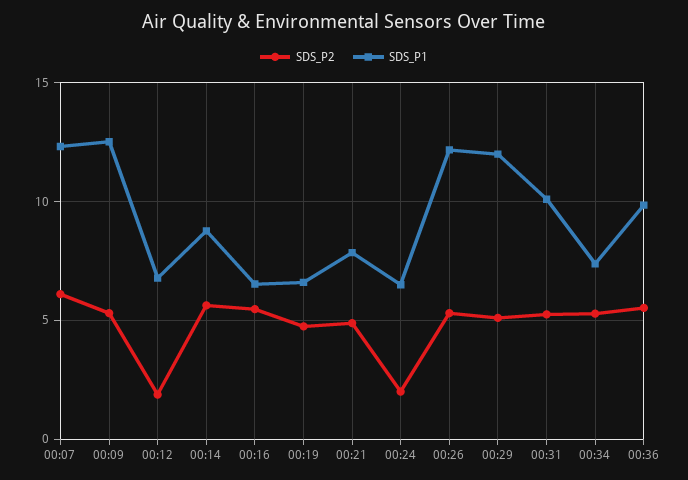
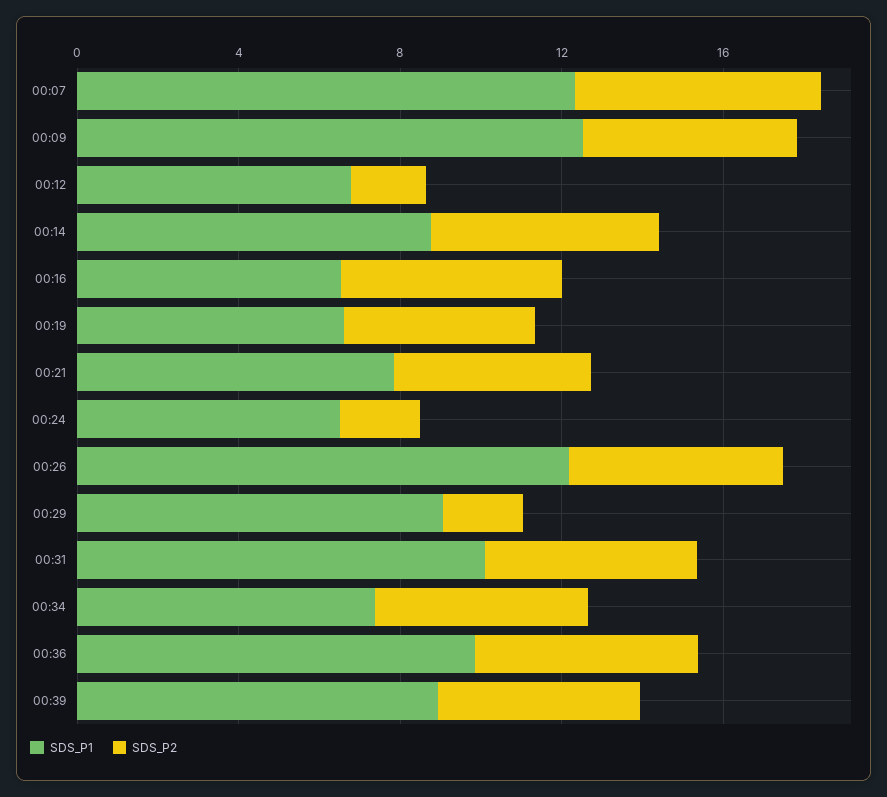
SDS_P2, 00:29: 5 -> 2
SDS_P1, 00:29: 12 -> 9
SDS_P1, 00:39: none -> 9
SDS_P2, 00:39: none -> 5

